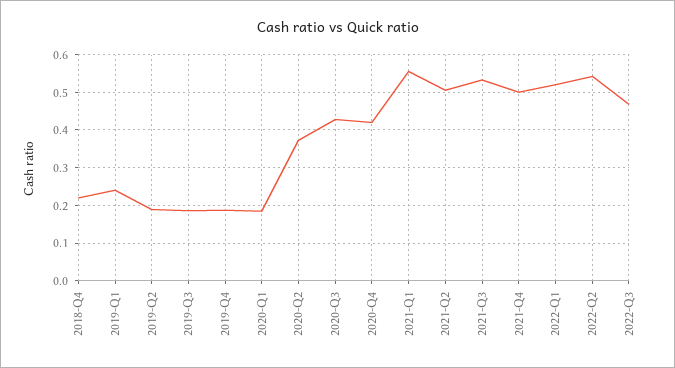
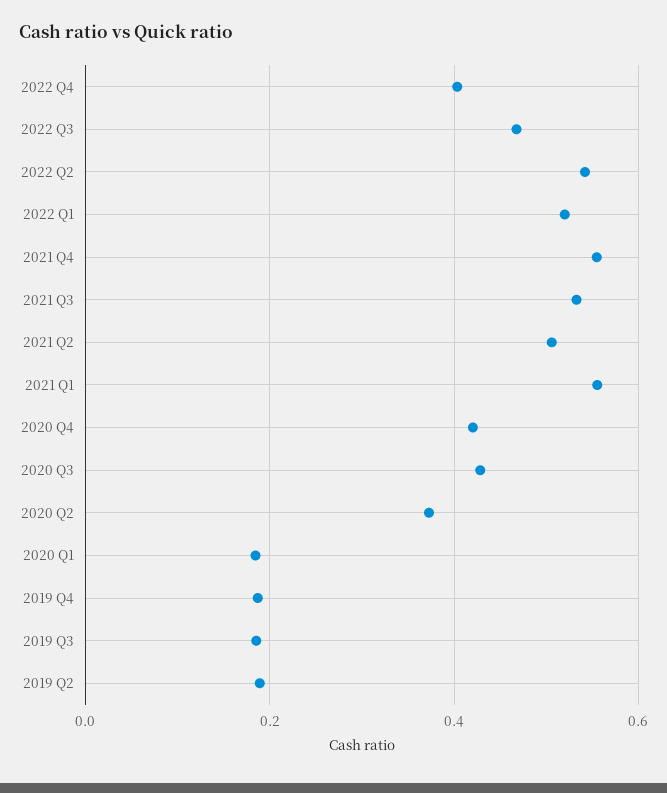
2018-Q4: 0.22 -> none
2019-Q1: 0.24 -> none
2021-Q4: 0.5 -> 0.56
2022 Q4: none -> 0.4

